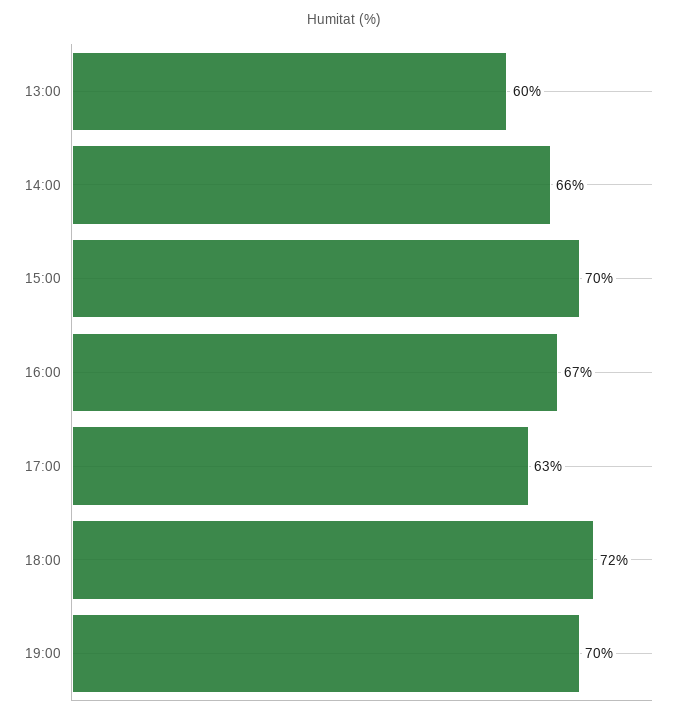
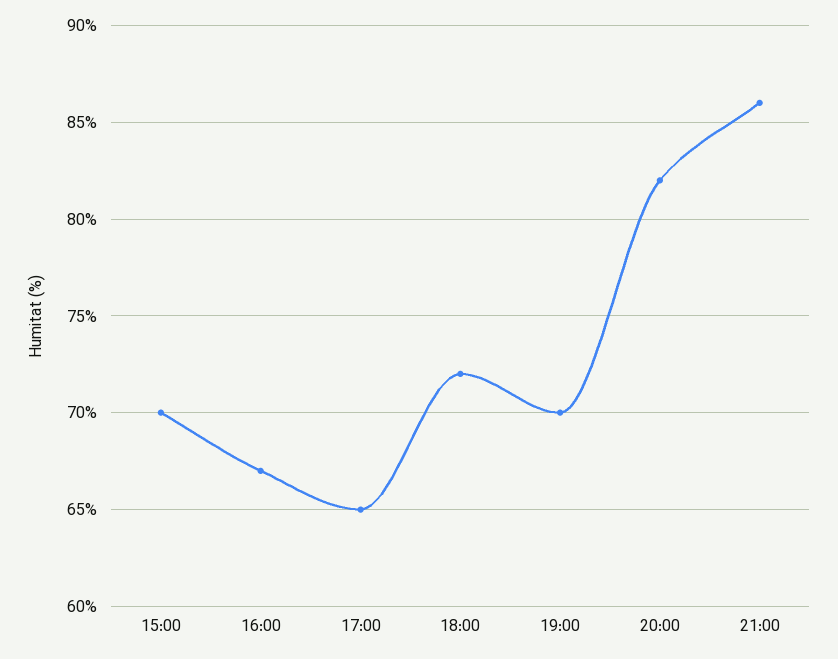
13:00: 60 -> none
14:00: 66 -> none
17:00: 63 -> 65
20:00: none -> 82
21:00: none -> 86

